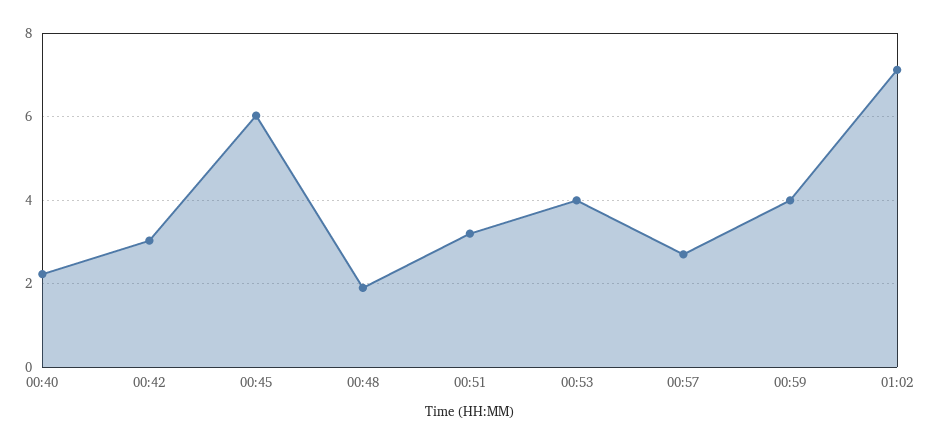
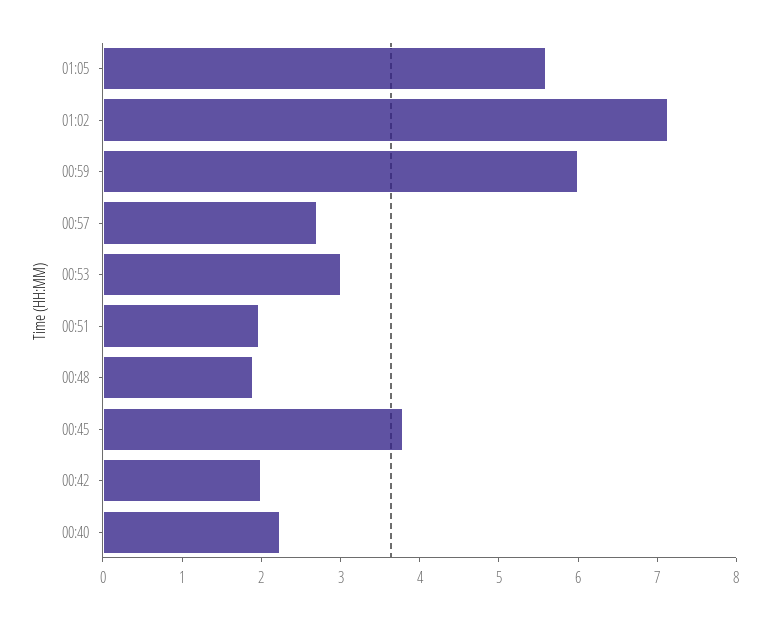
00:42: 3 -> 2
00:45: 6 -> 3.8
00:51: 3.2 -> 2
00:53: 4 -> 3
00:59: 4 -> 6
01:05: none -> 5.6

